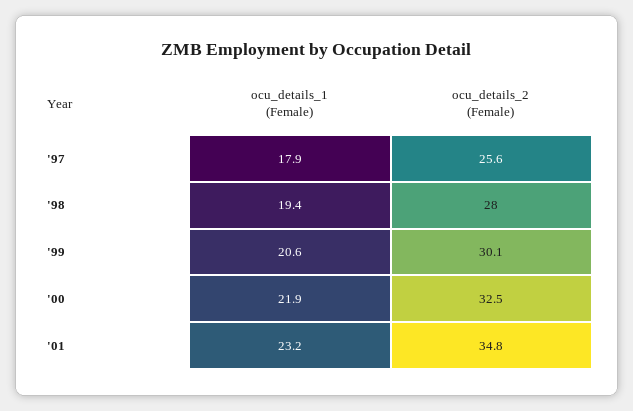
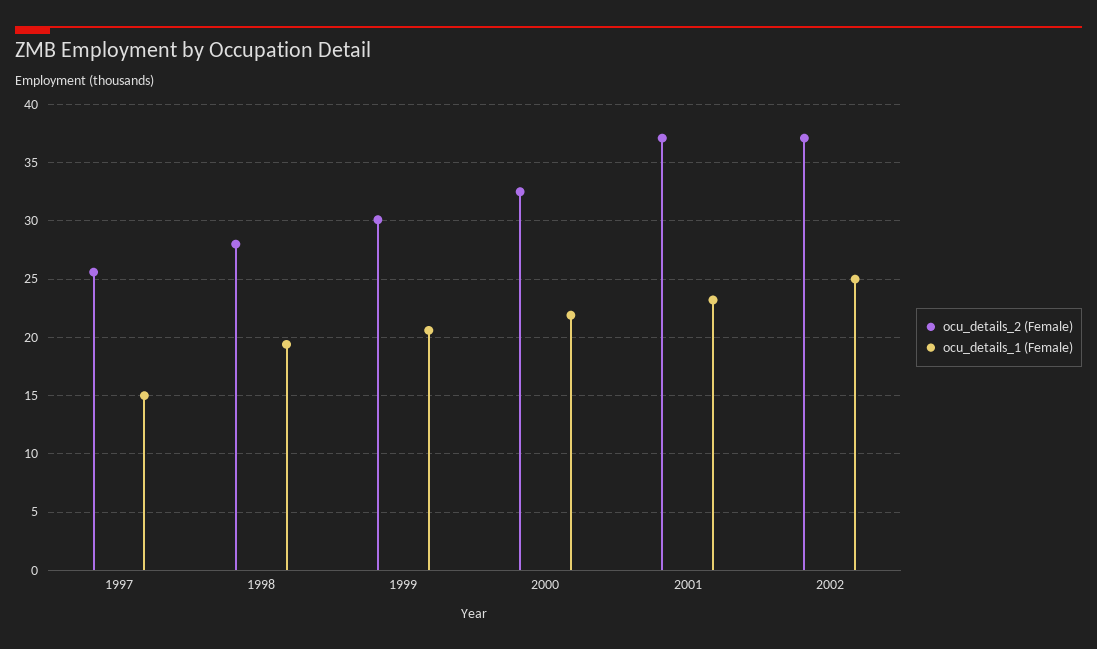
ocu_details_1 (Female), '97: 17.9 -> 15
ocu_details_2 (Female), '01: 34.8 -> 37
ocu_details_2 (Female), 2002: none -> 37
ocu_details_1 (Female), 2002: none -> 25

